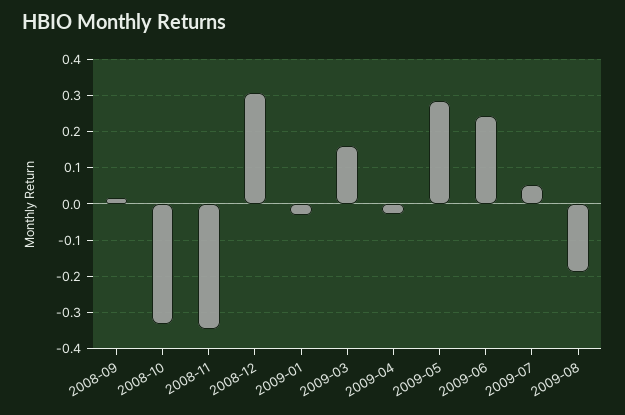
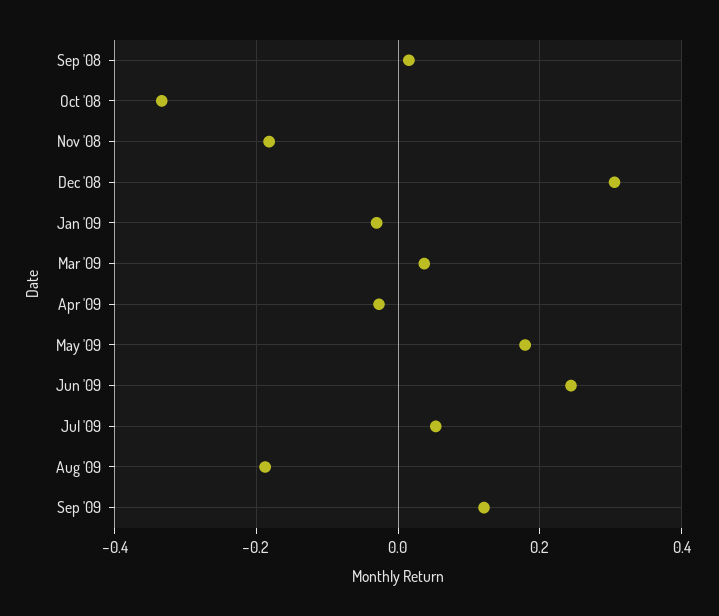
2008-11: -0.34 -> -0.18
2009-03: 0.16 -> 0.04
2009-05: 0.28 -> 0.18
Sep '09: none -> 0.12

